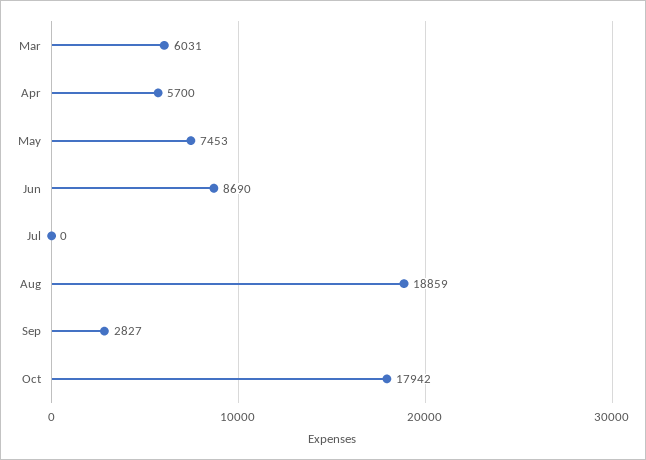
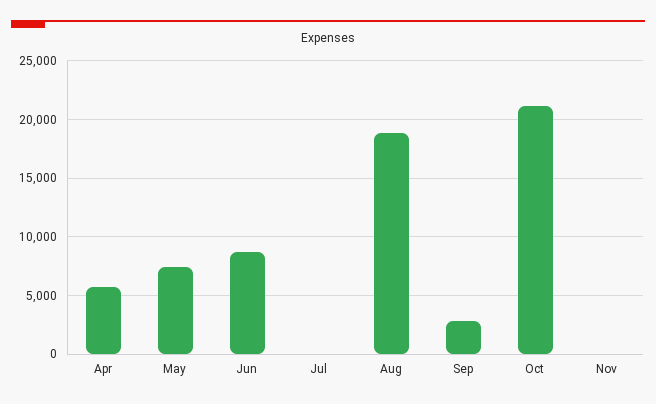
Mar: 6031 -> none
Oct: 17942 -> 21000
Nov: none -> 0

